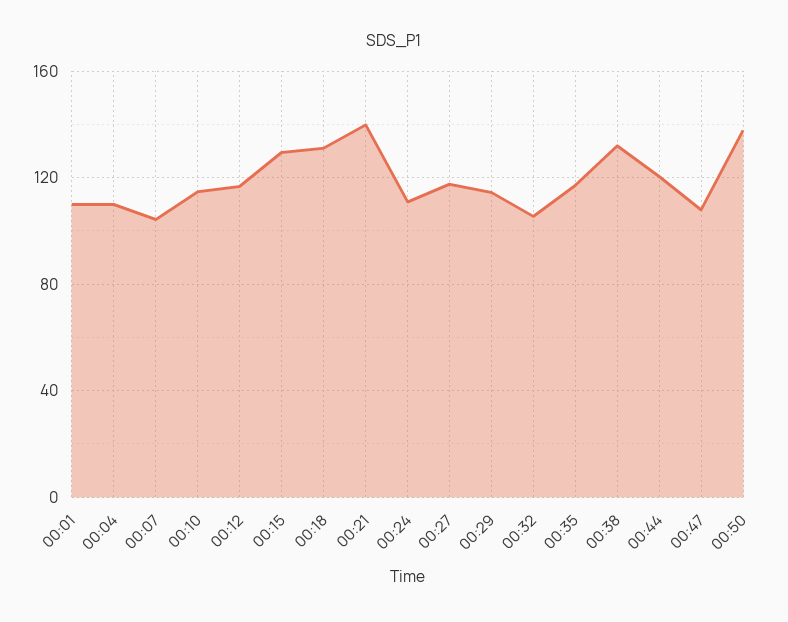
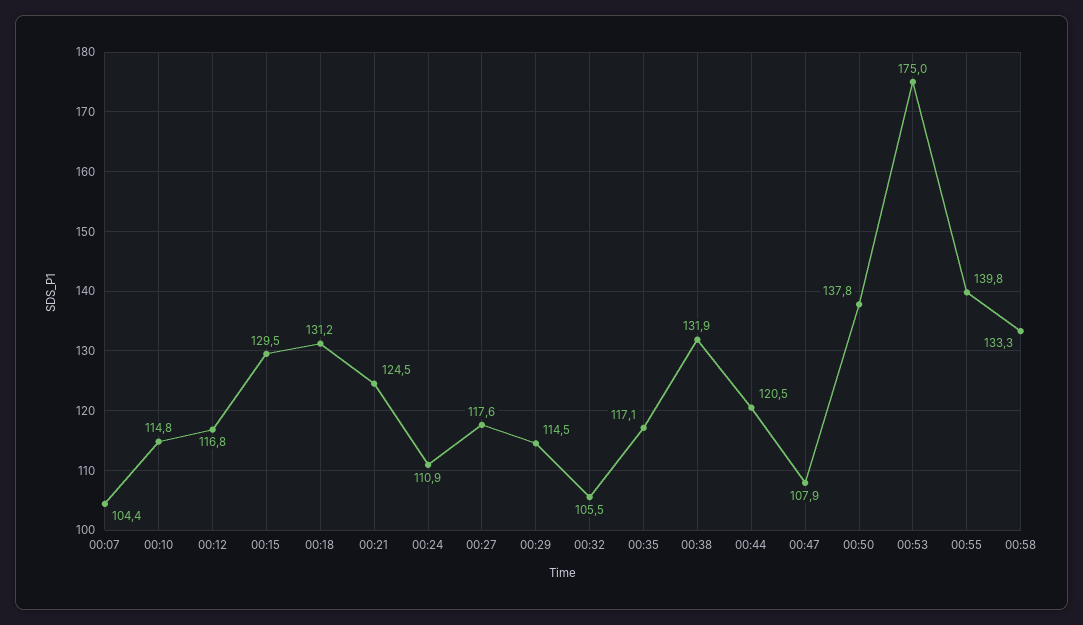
00:01: 110 -> none
00:04: 110 -> none
00:21: 140 -> 124.5
00:53: none -> 175
00:55: none -> 139.8
00:58: none -> 133.3

